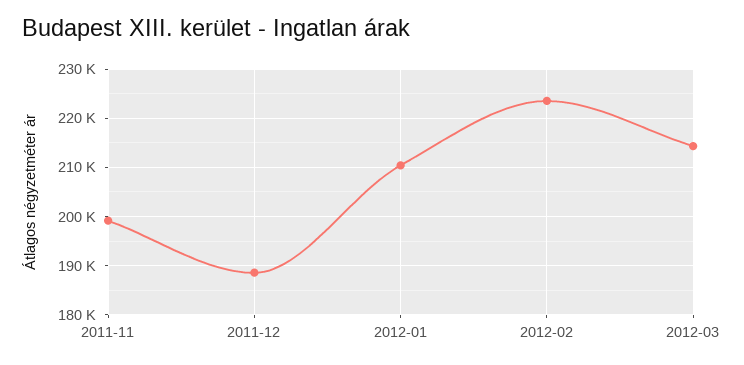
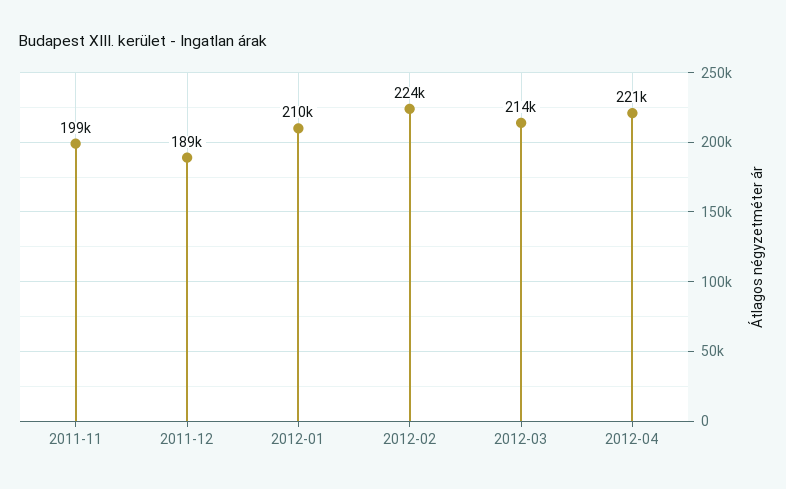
2012-04: none -> 221000

